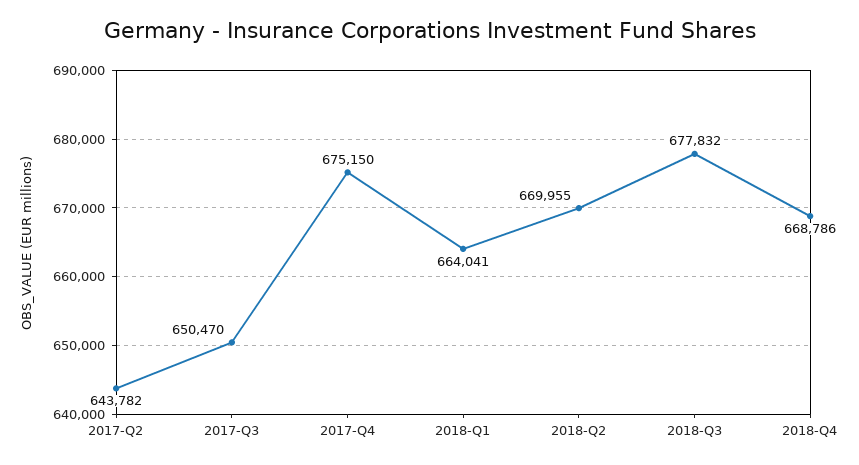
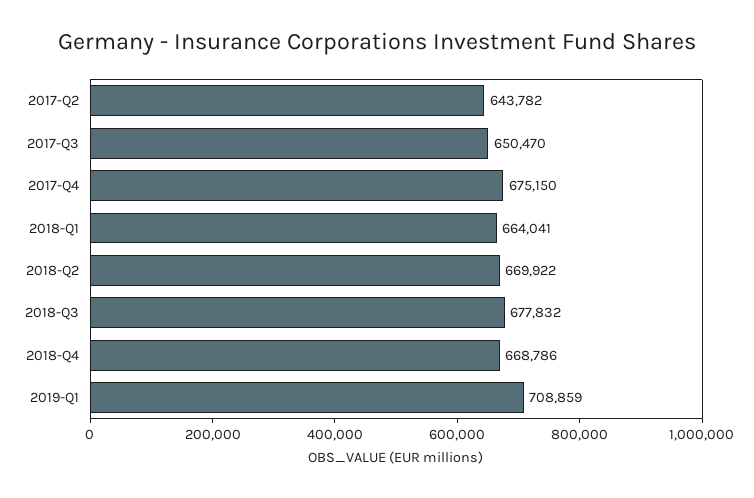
2018-Q2: 669955 -> 669922
2019-Q1: none -> 708859

